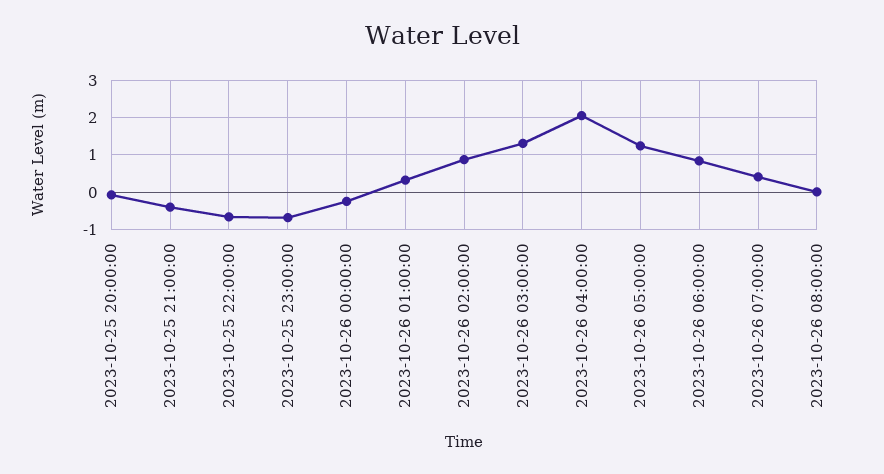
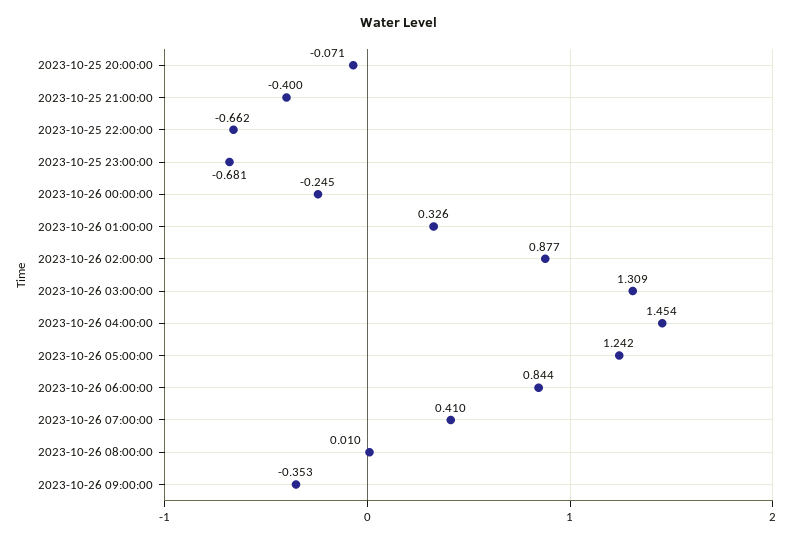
2023-10-26 04:00:00: 2 -> 1.454
2023-10-26 09:00:00: none -> -0.353

